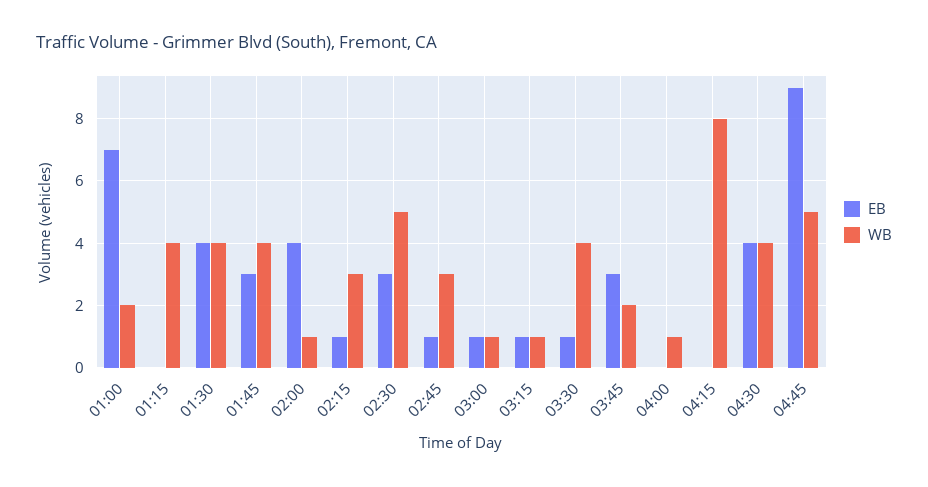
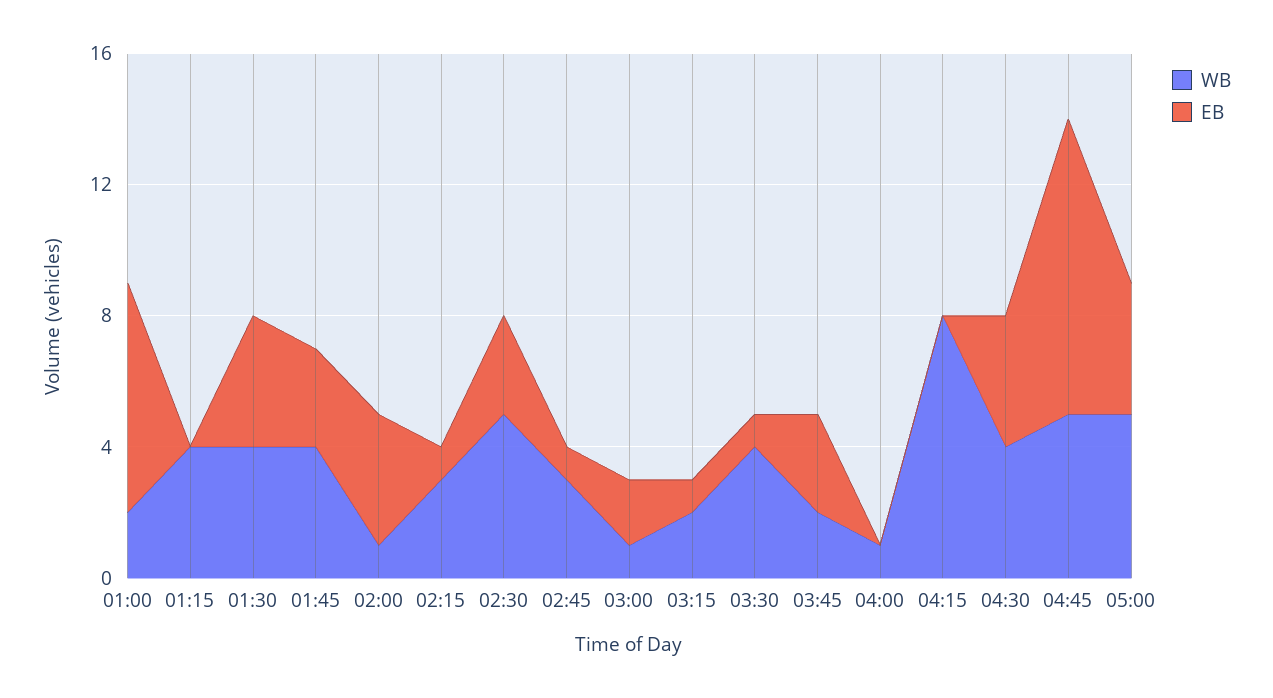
EB, 03:00: 1 -> 2
WB, 03:15: 1 -> 2
WB, 05:00: none -> 5
EB, 05:00: none -> 4

